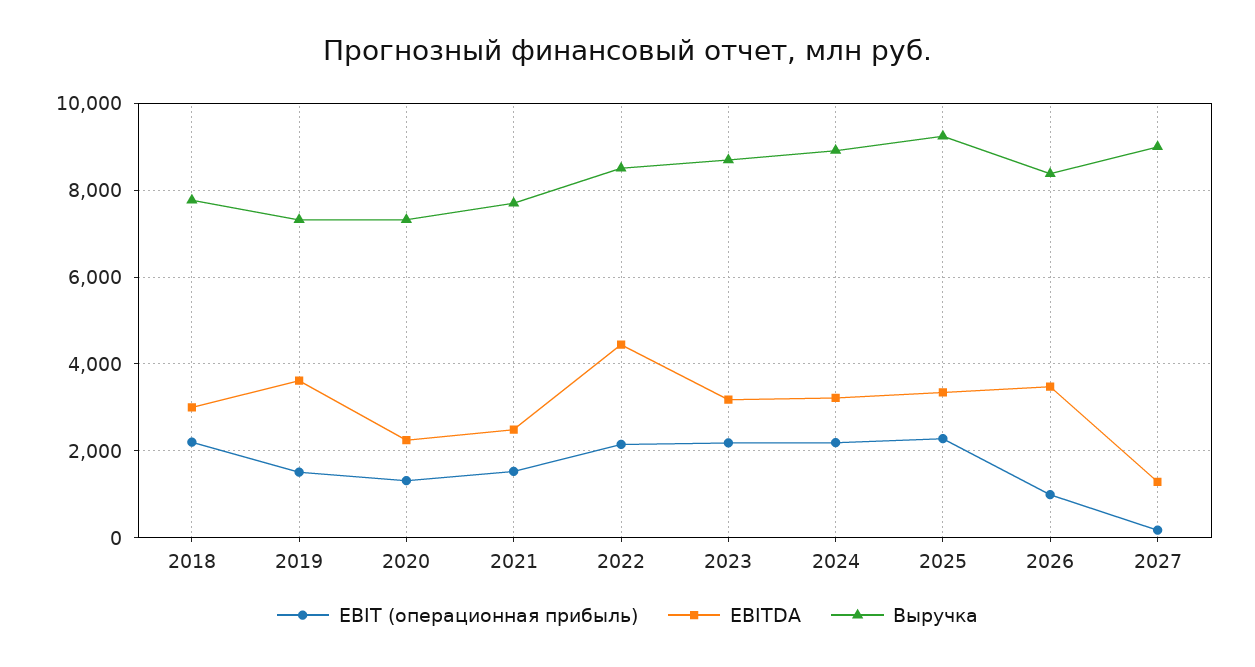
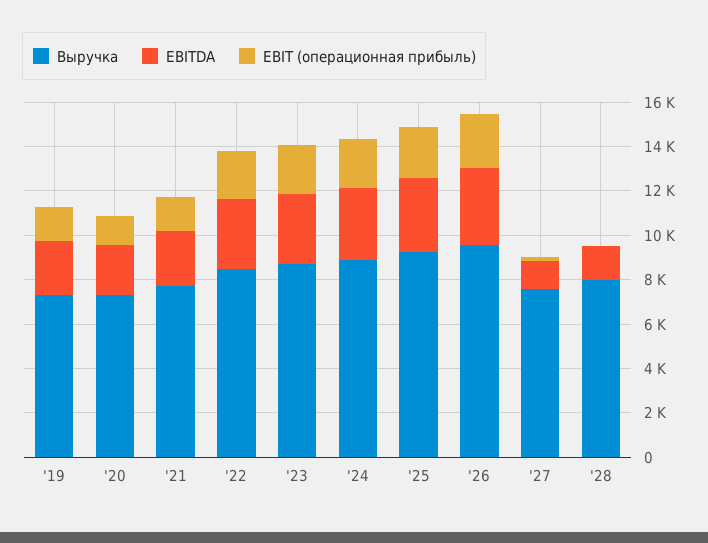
EBIT (операционная прибыль), 2018: 2200 -> none
EBITDA, 2018: 3000 -> none
Выручка, 2018: 7800 -> none
EBITDA, 2019: 3600 -> 2500
EBITDA, 2022: 4400 -> 3000
EBIT (операционная прибыль), 2026: 1000 -> 2500
Выручка, 2026: 8400 -> 9500
Выручка, 2027: 9000 -> 7500
Выручка, '28: none -> 8000
EBITDA, '28: none -> 1500
EBIT (операционная прибыль), '28: none -> 0

